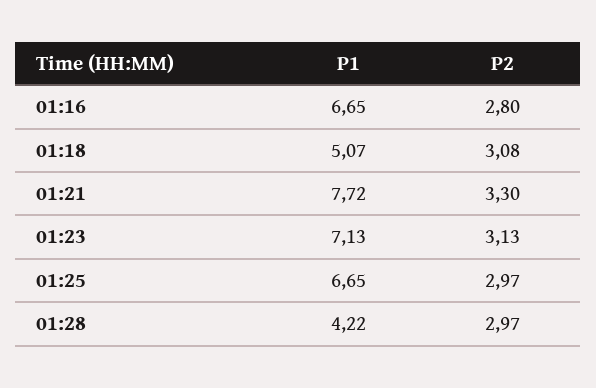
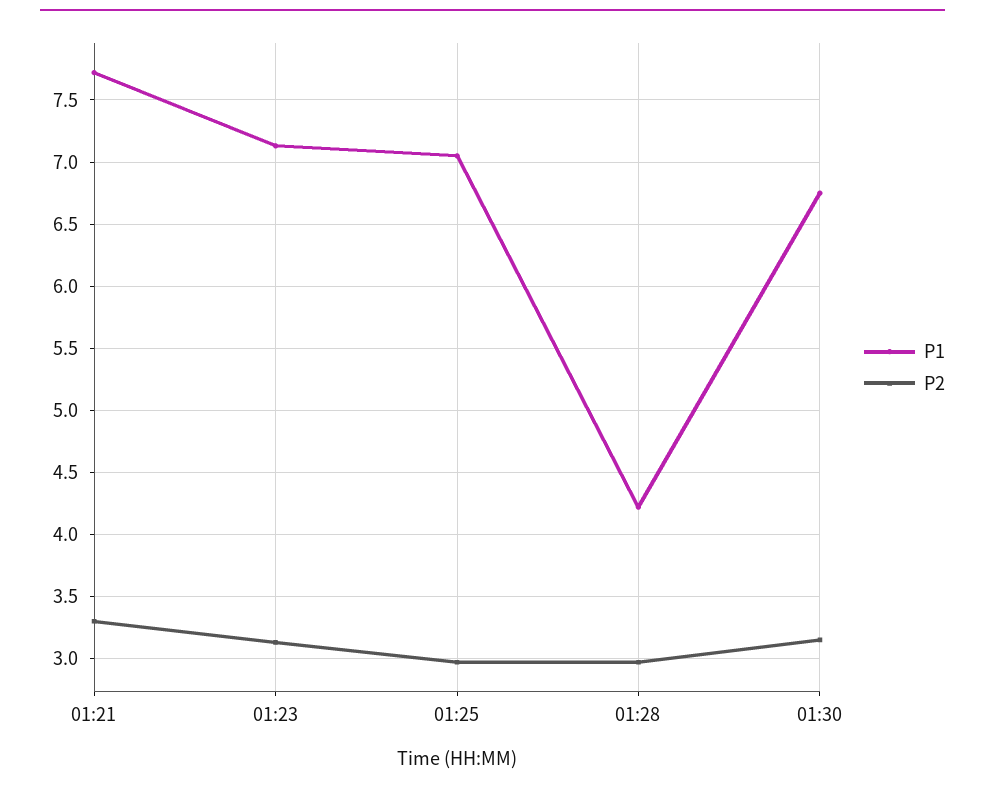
P1, 01:16: 6.65 -> none
P2, 01:16: 2.8 -> none
P1, 01:18: 5.07 -> none
P2, 01:18: 3.08 -> none
P1, 01:25: 6.65 -> 7.05
P1, 01:30: none -> 6.75
P2, 01:30: none -> 3.15

